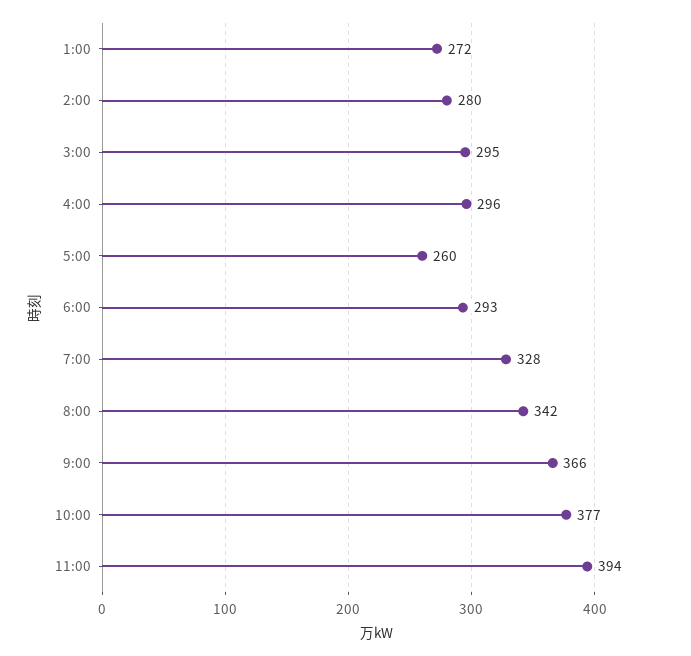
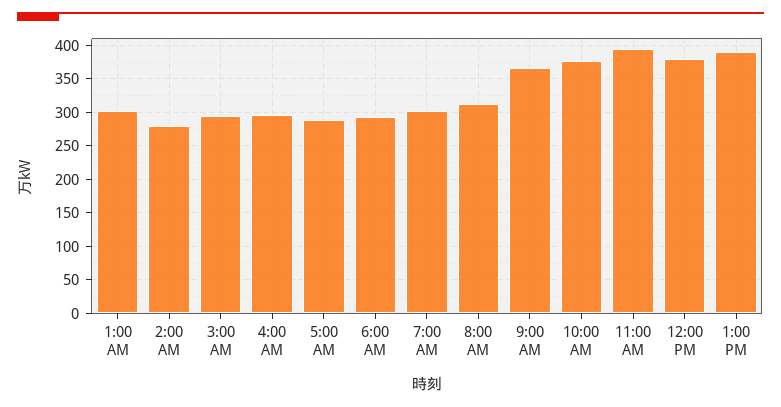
1:00: 272 -> 300
5:00: 260 -> 290
7:00: 328 -> 300
8:00: 342 -> 310
12:00 PM: none -> 380
1:00 PM: none -> 390

